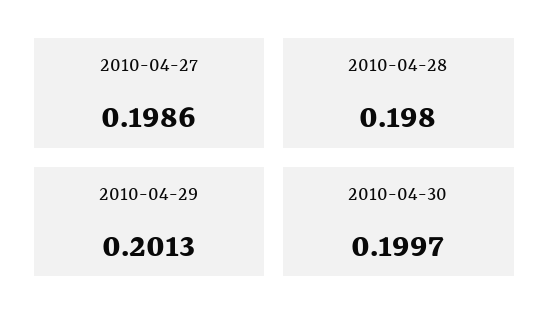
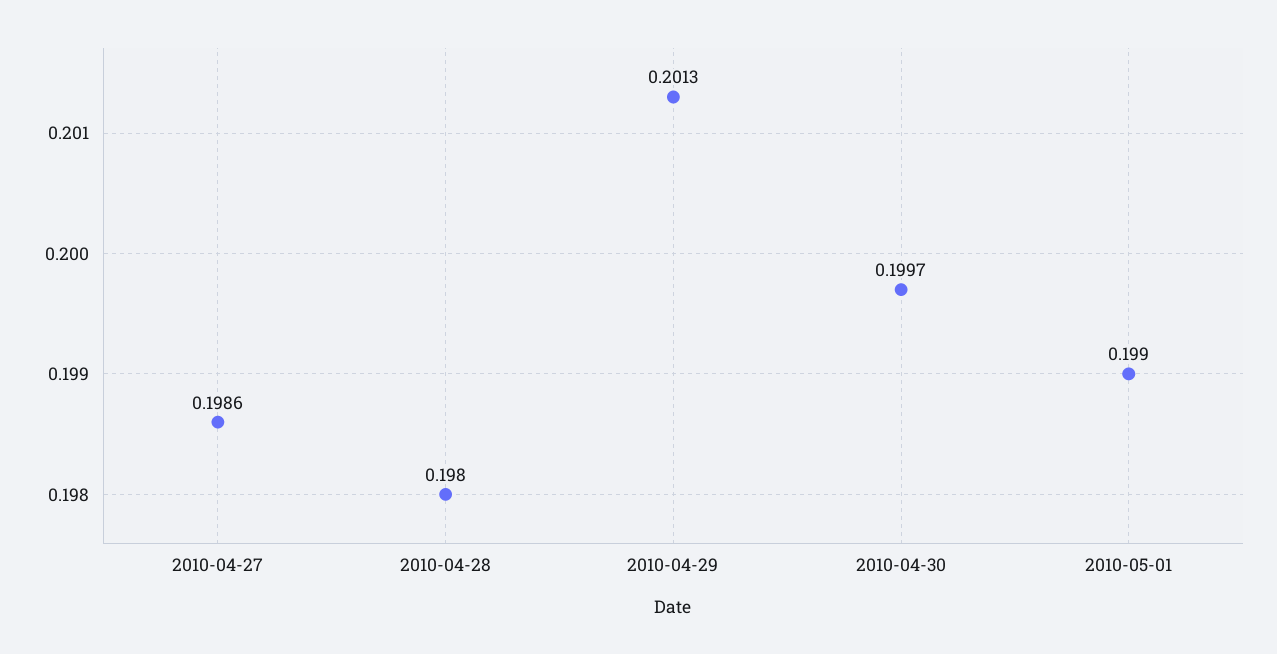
2010-05-01: none -> 0.199

